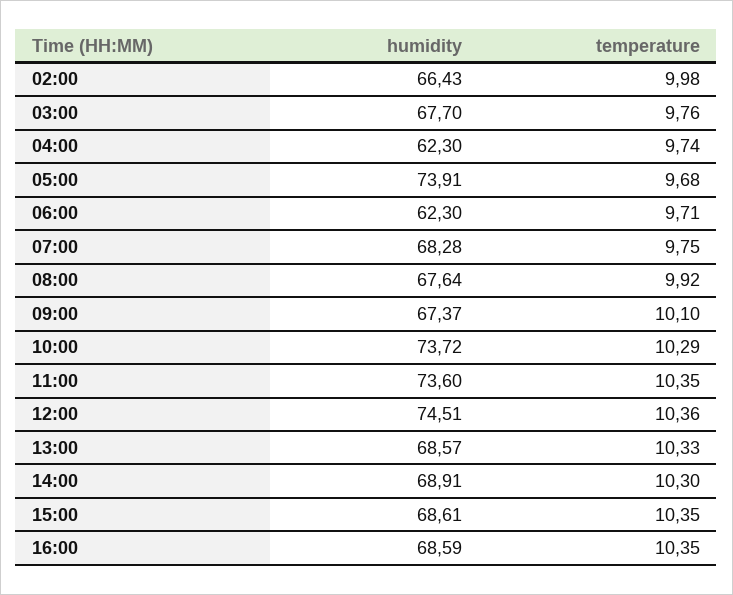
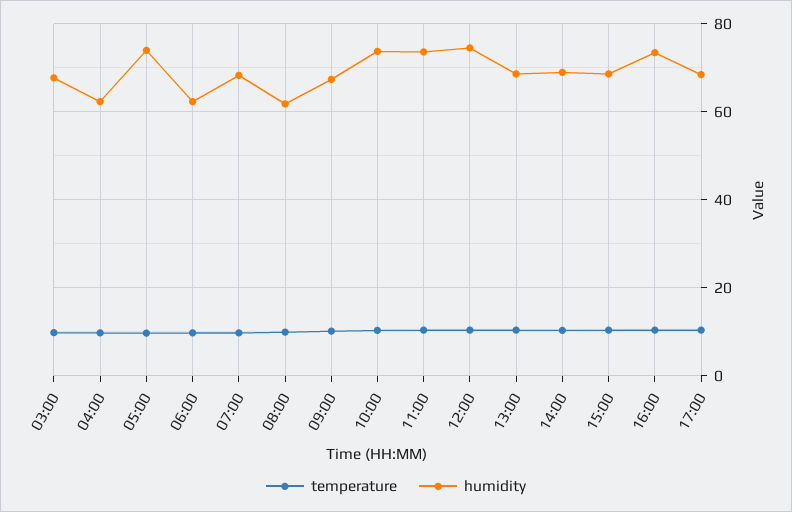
humidity, 02:00: 66.43 -> none
temperature, 02:00: 9.98 -> none
humidity, 08:00: 67.64 -> 62
humidity, 16:00: 68.59 -> 74
temperature, 17:00: none -> 10
humidity, 17:00: none -> 68

